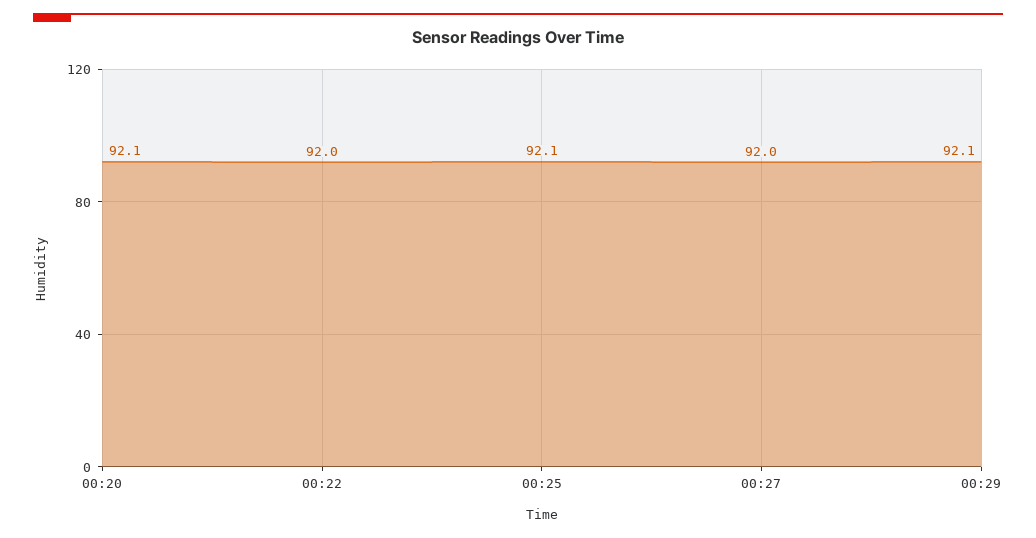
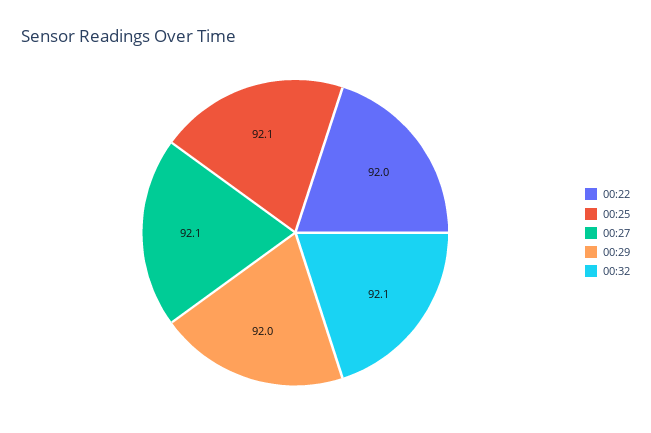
00:20: 92.1 -> none
00:27: 92 -> 92.1
00:29: 92.1 -> 92
00:32: none -> 92.1

